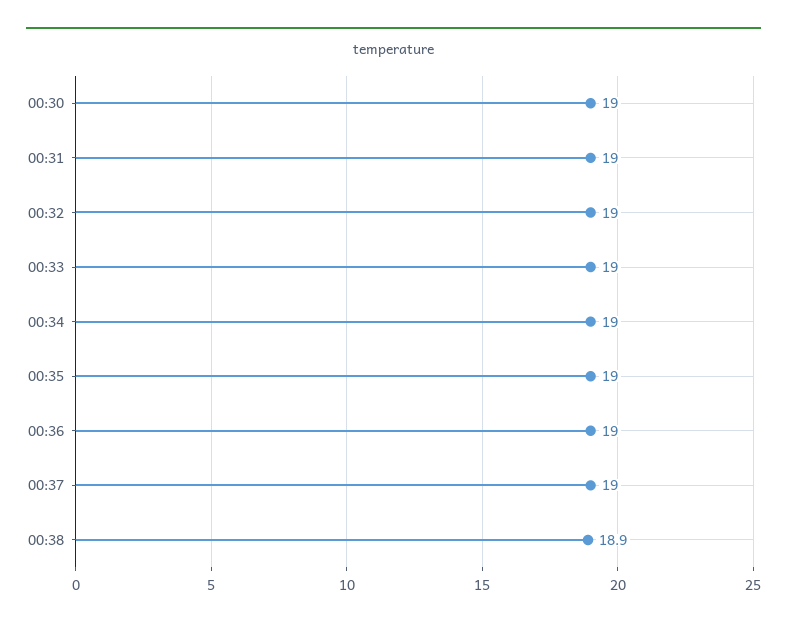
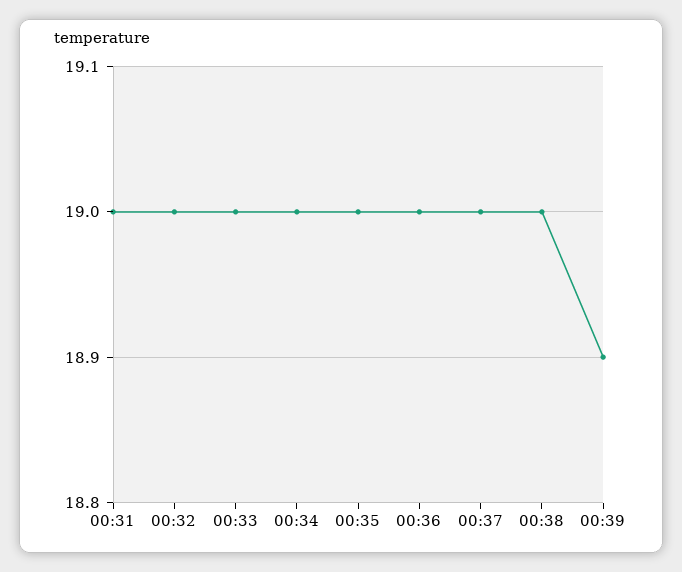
00:30: 19 -> none
00:38: 18.9 -> 19
00:39: none -> 18.9

